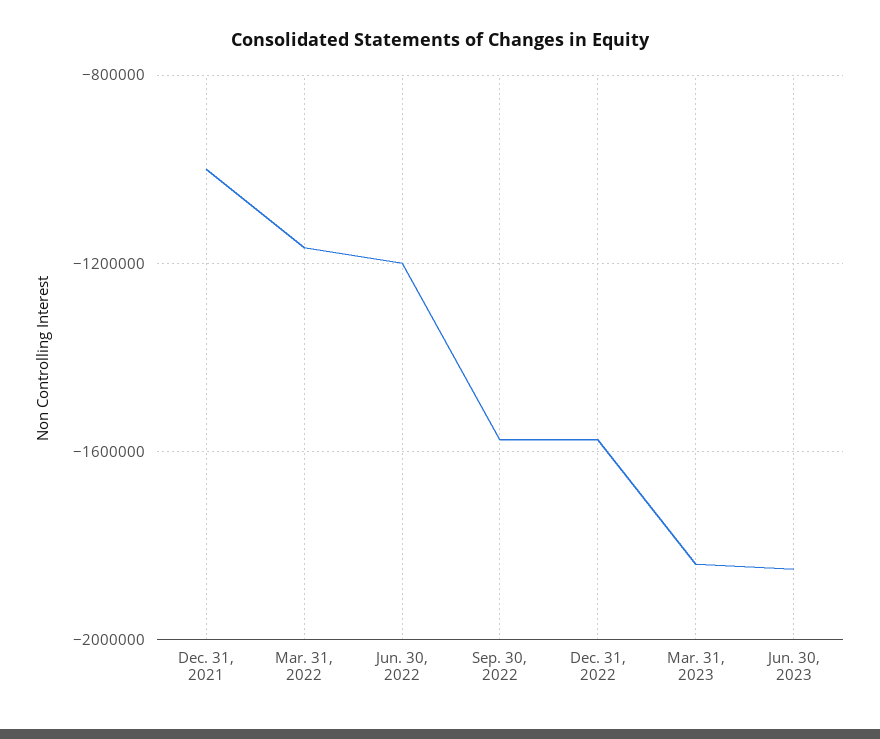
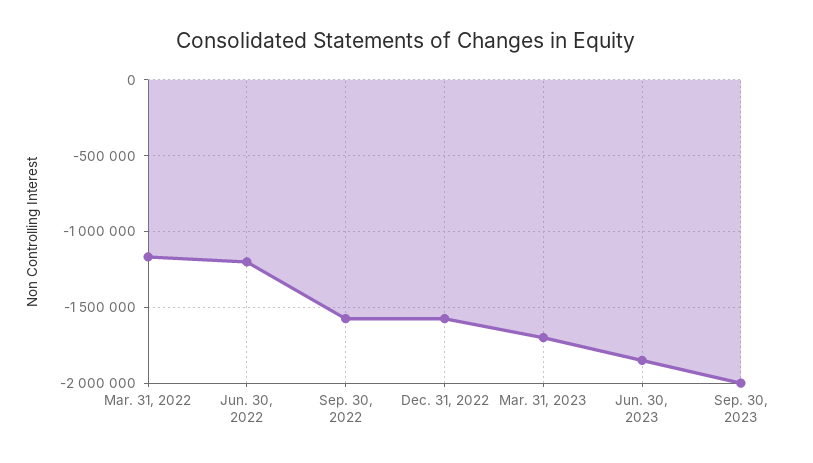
Dec. 31, 2021: -1000000 -> none
Mar. 31, 2023: -1850000 -> -1700000
Sep. 30, 2023: none -> -2000000

